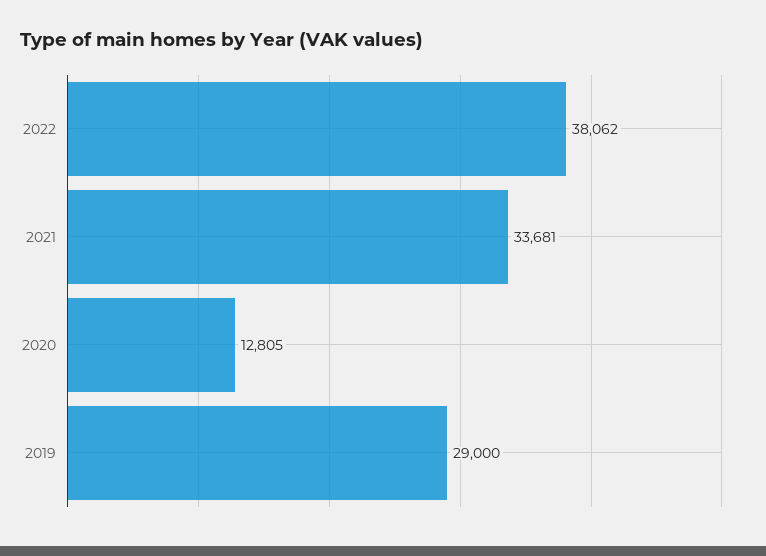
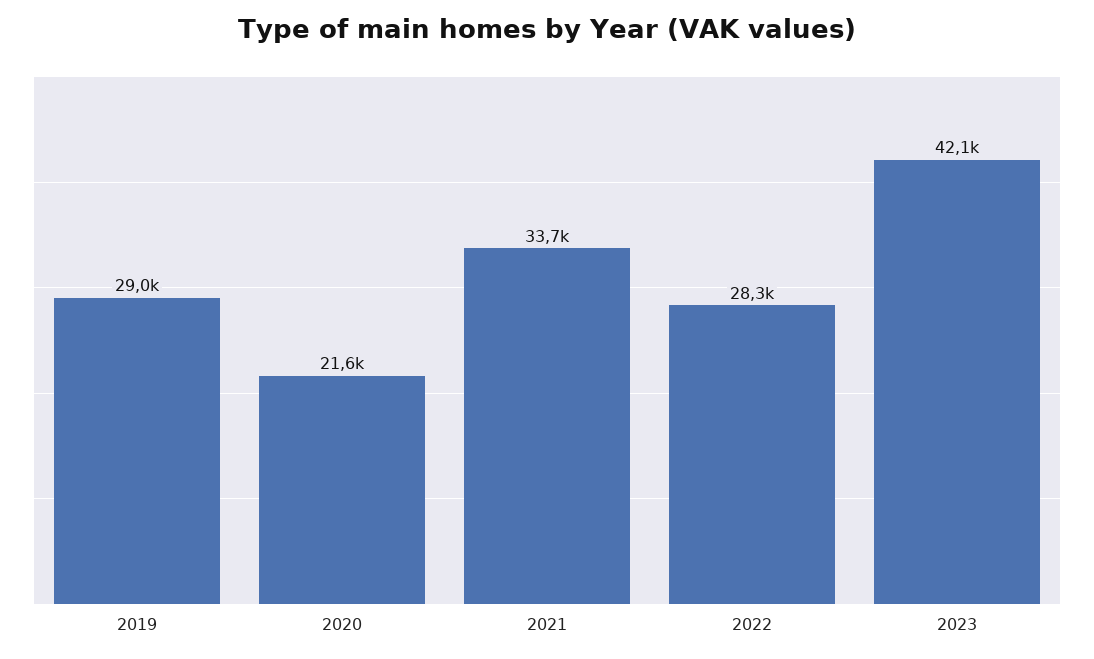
2022: 38062 -> 28300
2020: 12805 -> 21600
2023: none -> 42100

